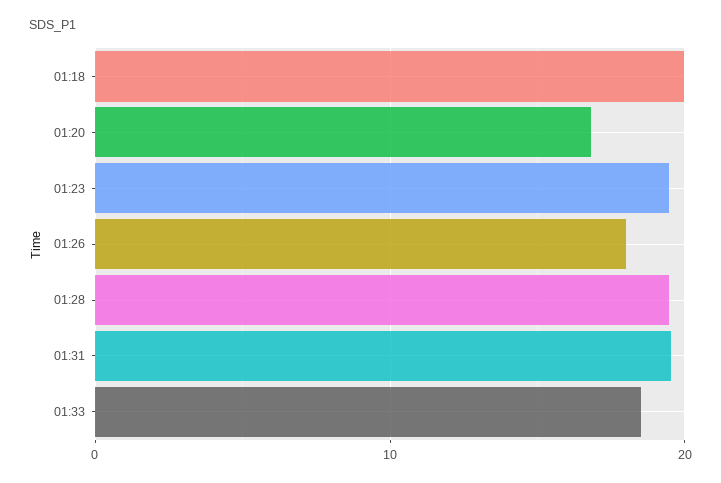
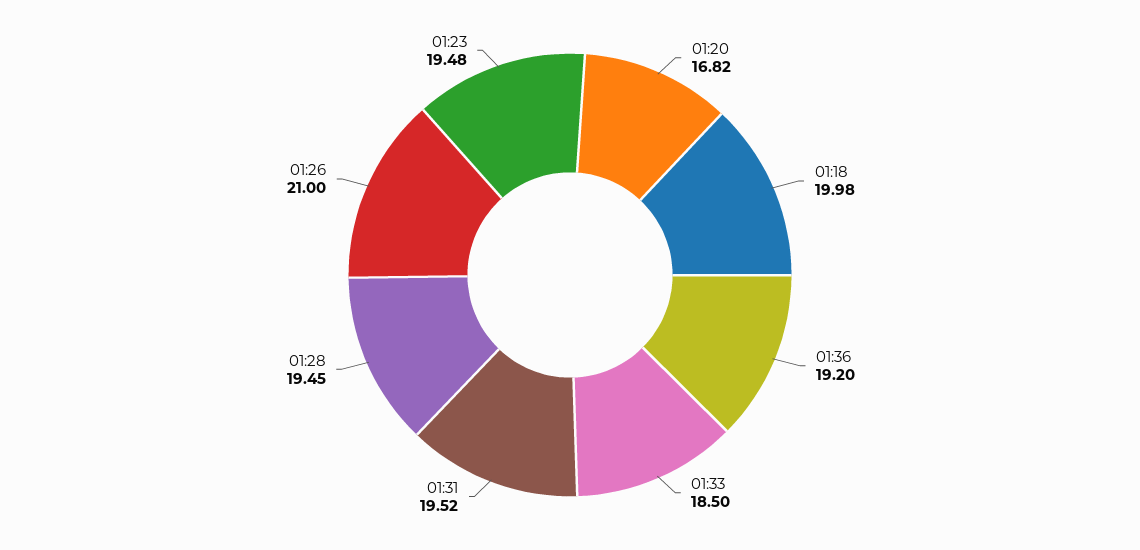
01:26: 18 -> 21
01:36: none -> 19.2

